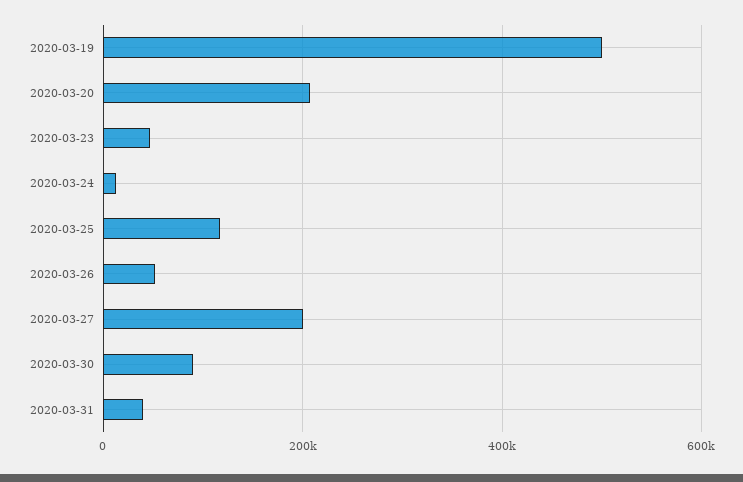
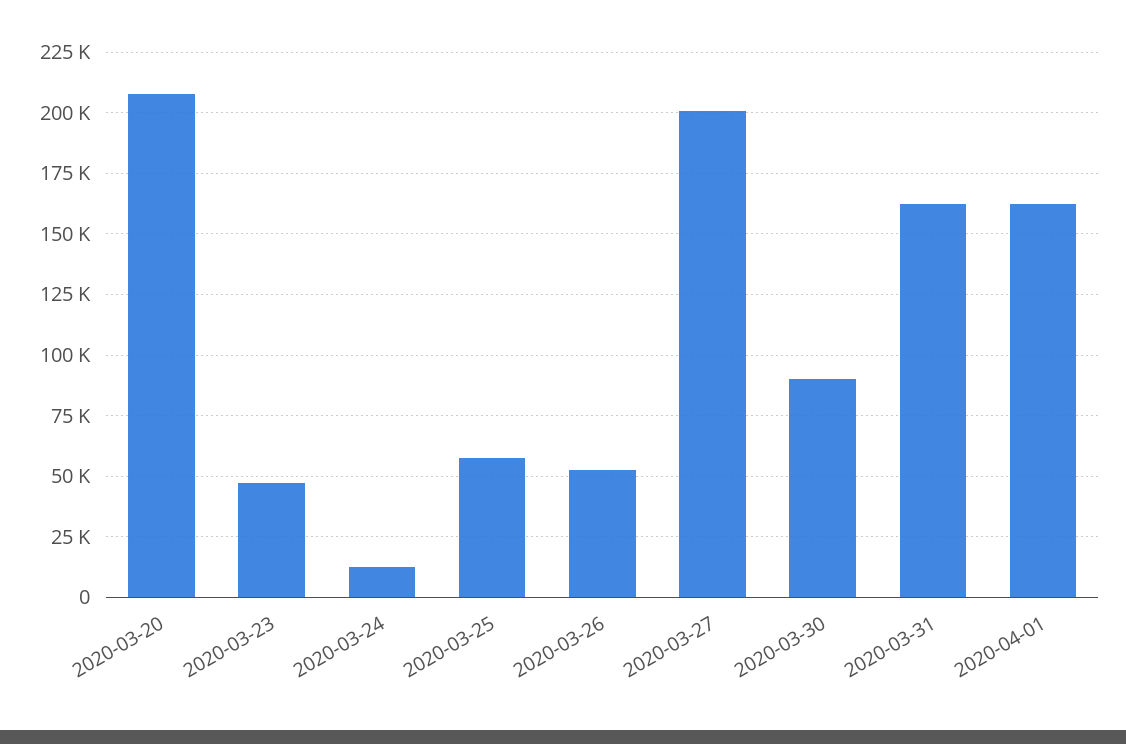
2020-03-19: 500000 -> none
2020-03-25: 120000 -> 57500
2020-03-31: 40000 -> 162500
2020-04-01: none -> 162500

